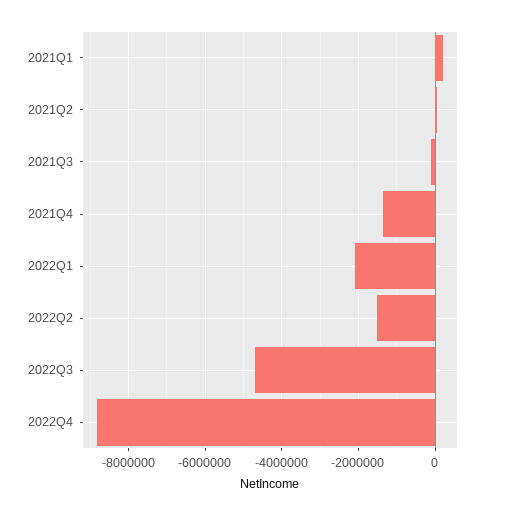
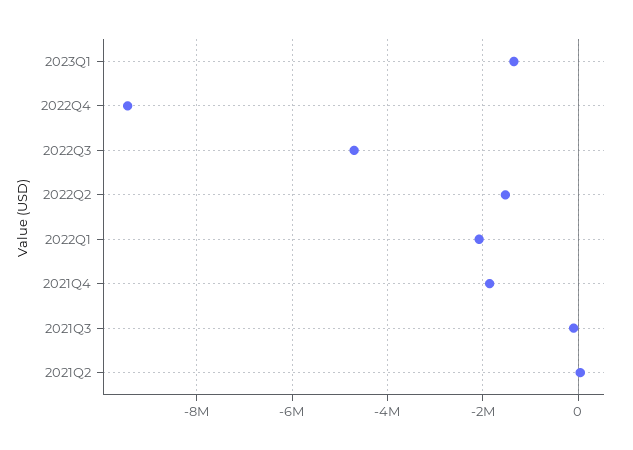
2021Q1: 200000 -> none
2021Q4: -1400000 -> -1800000
2022Q4: -8800000 -> -9400000
2023Q1: none -> -1400000

